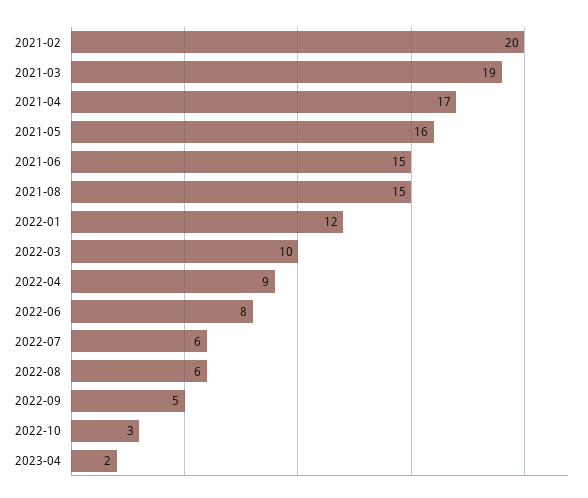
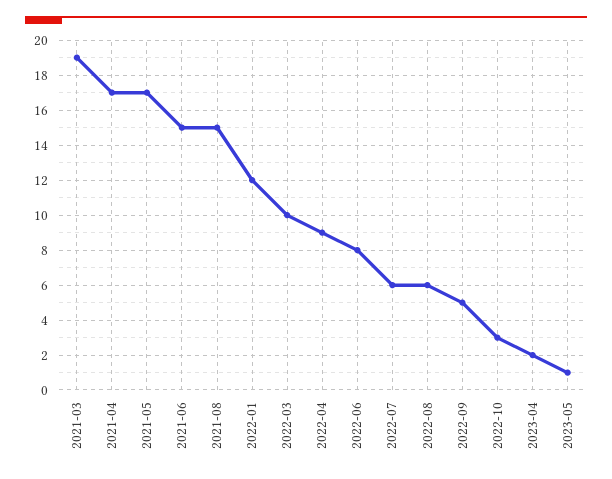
2021-02: 20 -> none
2021-05: 16 -> 17
2023-05: none -> 1

